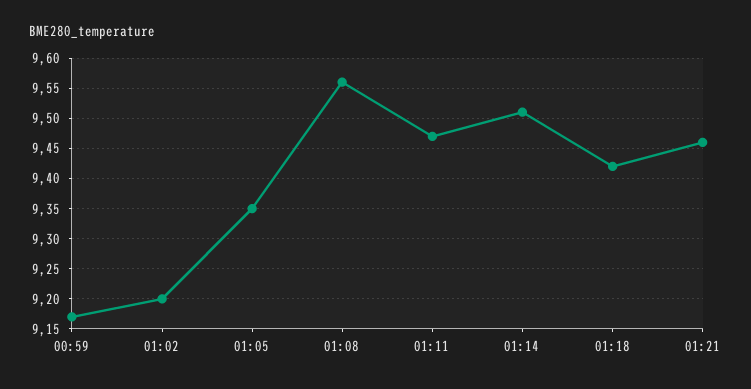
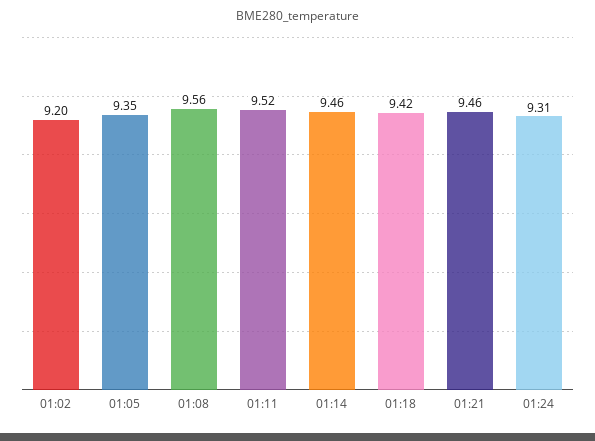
00:59: 9.17 -> none
01:11: 9.47 -> 9.52
01:14: 9.51 -> 9.46
01:24: none -> 9.31

